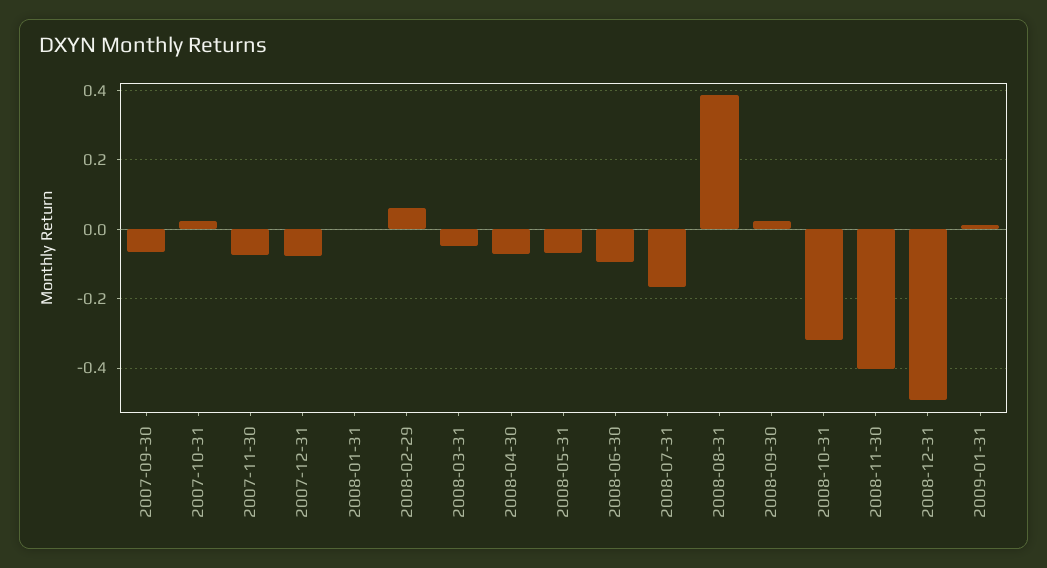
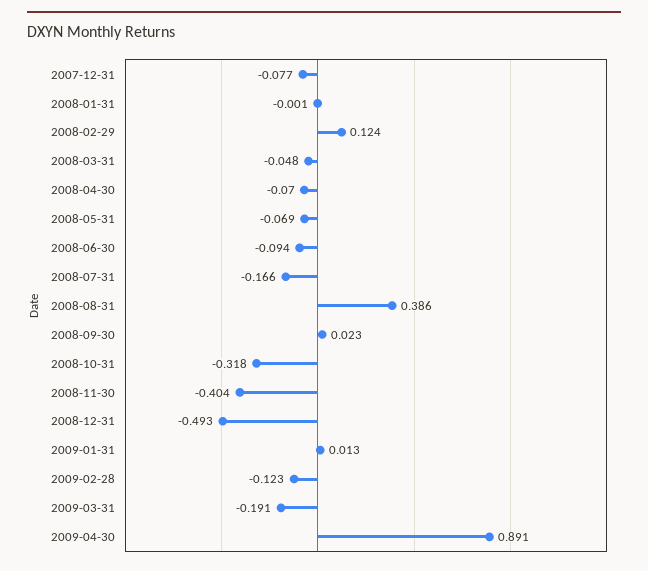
2007-09-30: -0.06 -> none
2007-10-31: 0.02 -> none
2007-11-30: -0.08 -> none
2008-02-29: 0.06 -> 0.124
2009-02-28: none -> -0.123
2009-03-31: none -> -0.191
2009-04-30: none -> 0.891

